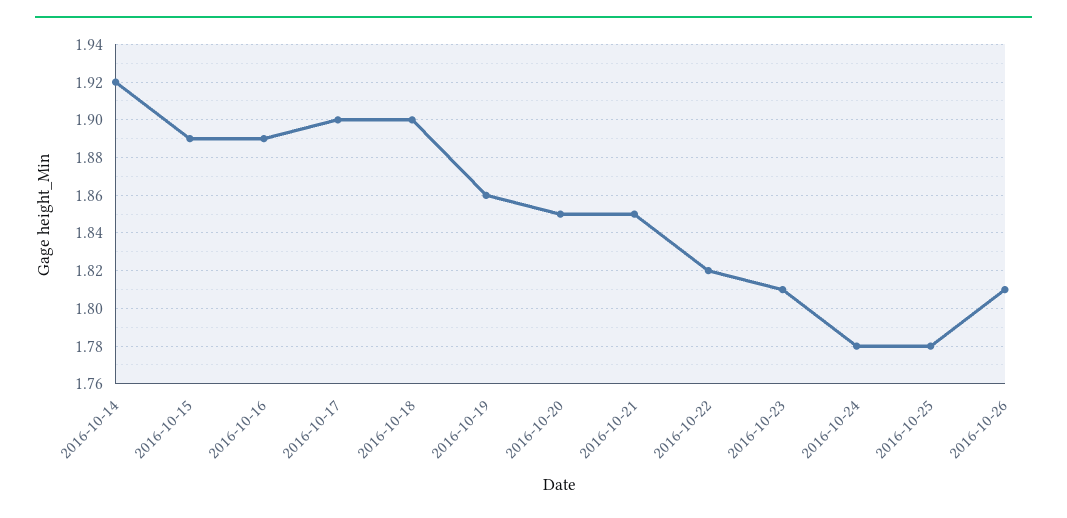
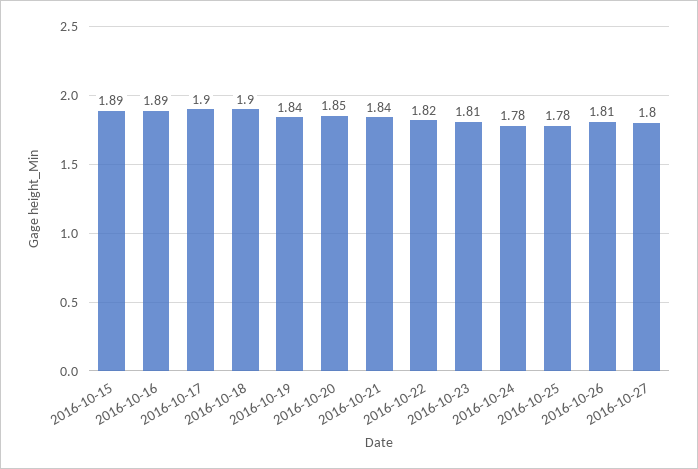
2016-10-14: 1.92 -> none
2016-10-19: 1.86 -> 1.84
2016-10-21: 1.85 -> 1.84
2016-10-27: none -> 1.8

